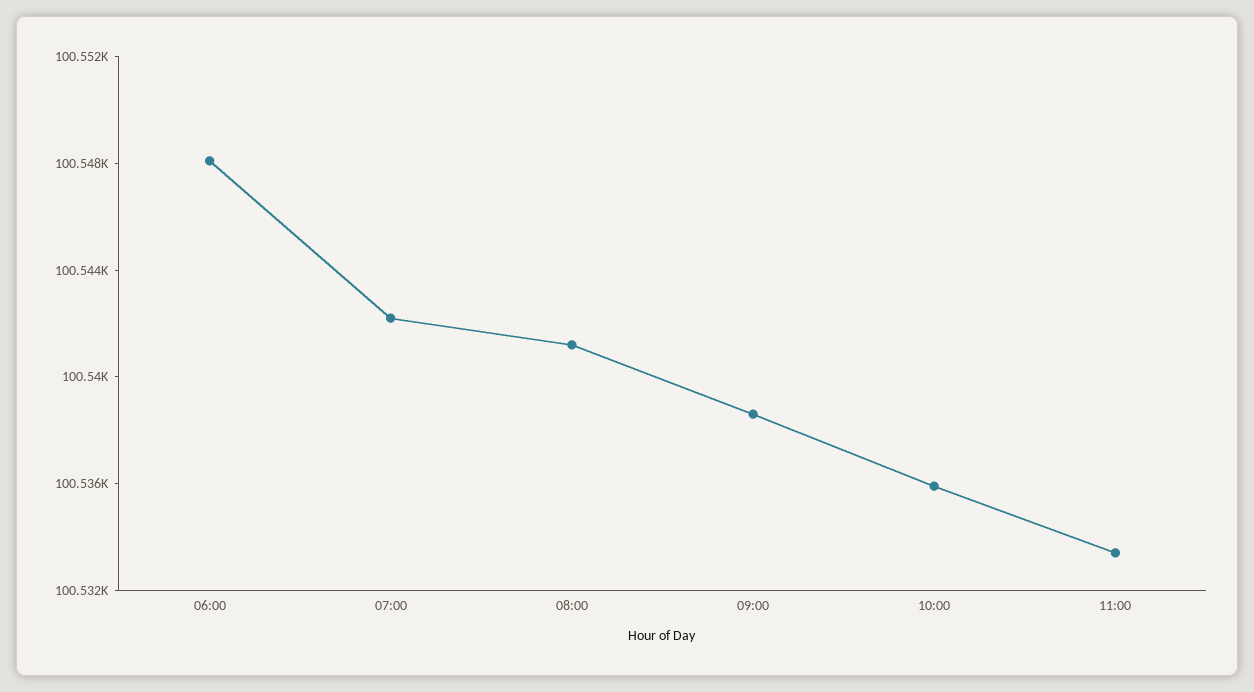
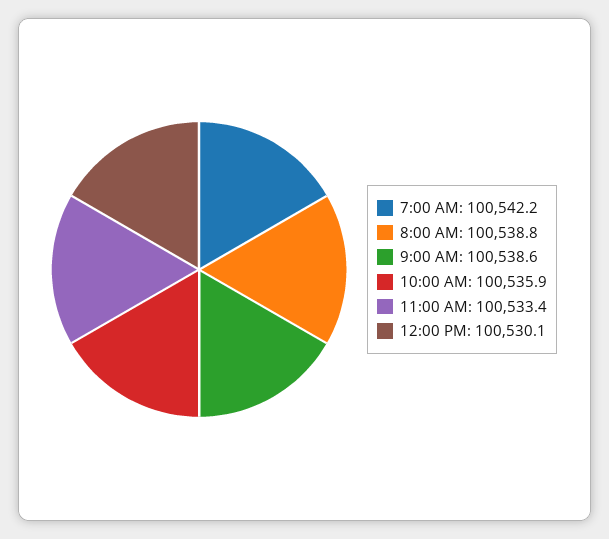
06:00: 100548 -> none
08:00: 100541 -> 100538.8
12:00 PM: none -> 100530.1

